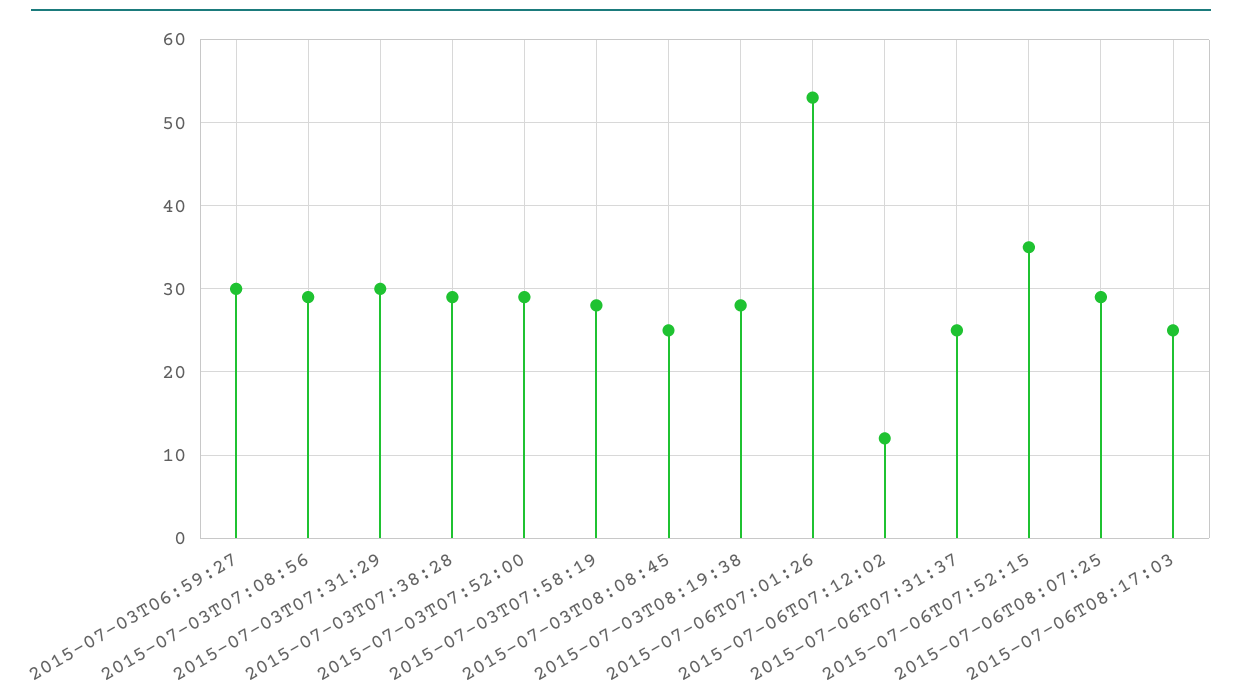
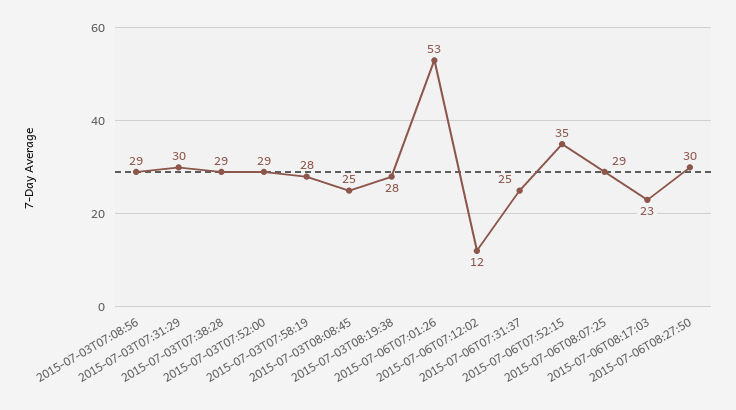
2015-07-03T06:59:27: 30 -> none
2015-07-06T08:17:03: 25 -> 23
2015-07-06T08:27:50: none -> 30

